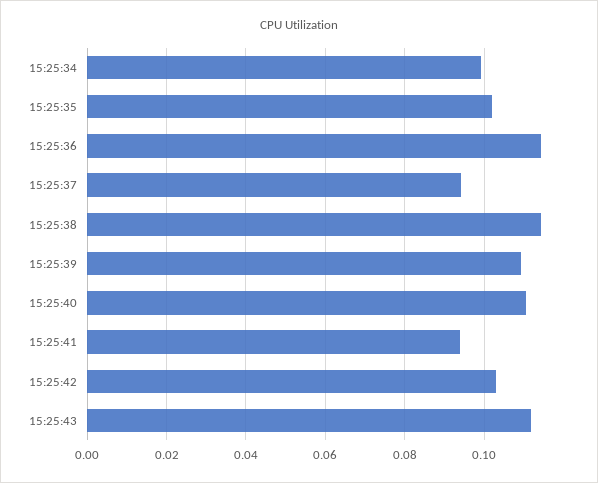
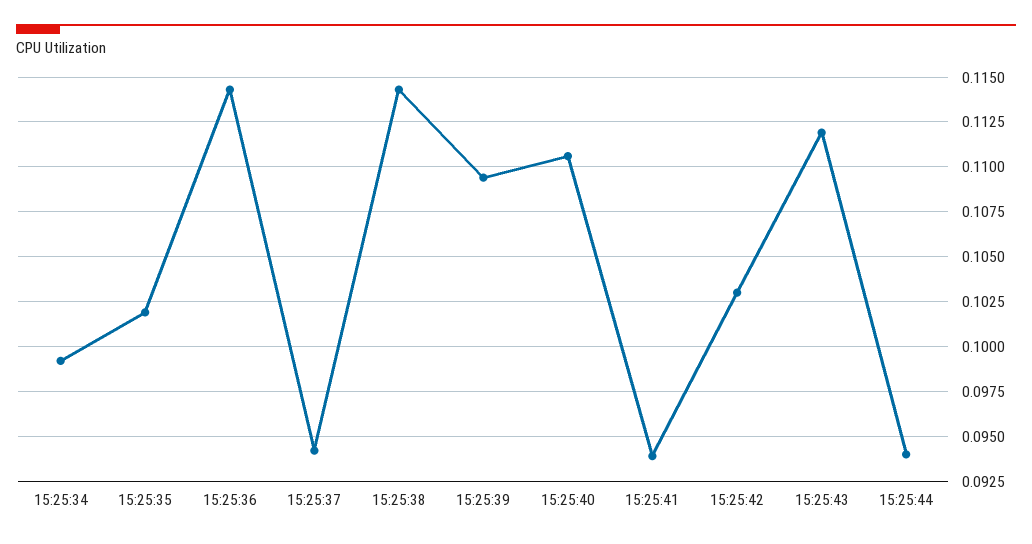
15:25:44: none -> 0.094

